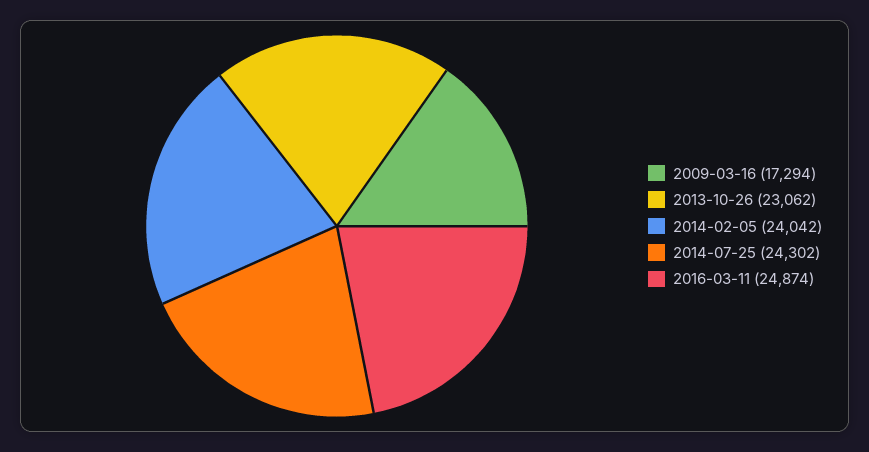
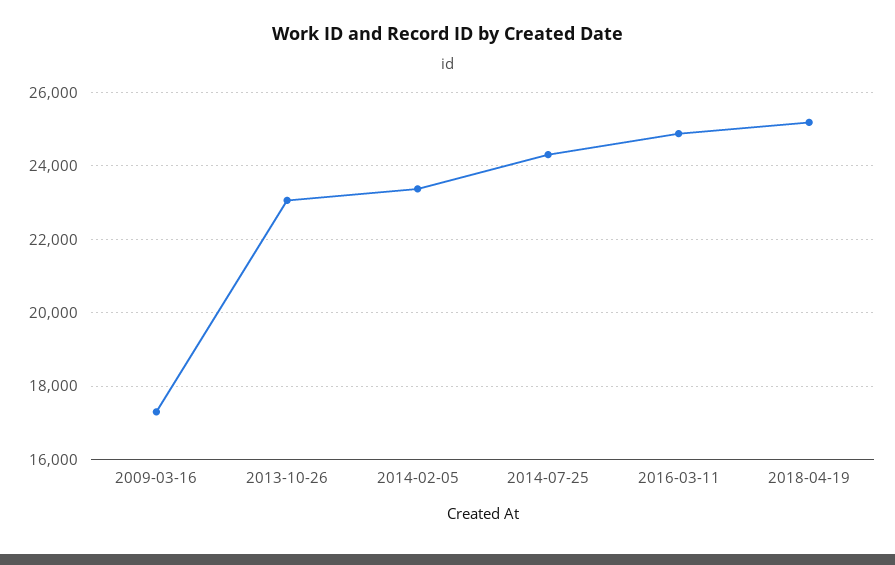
2014-02-05: 24042 -> 23400
2018-04-19: none -> 25200

